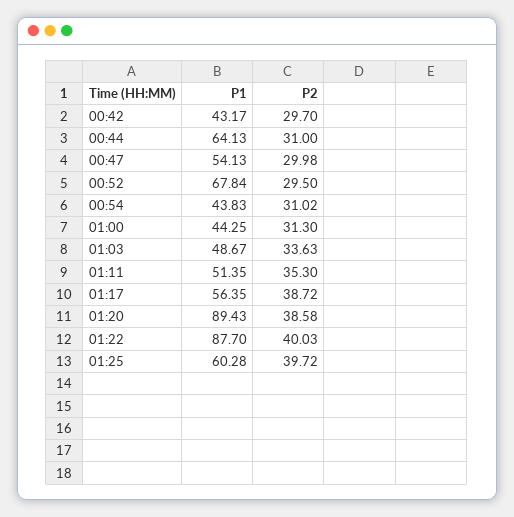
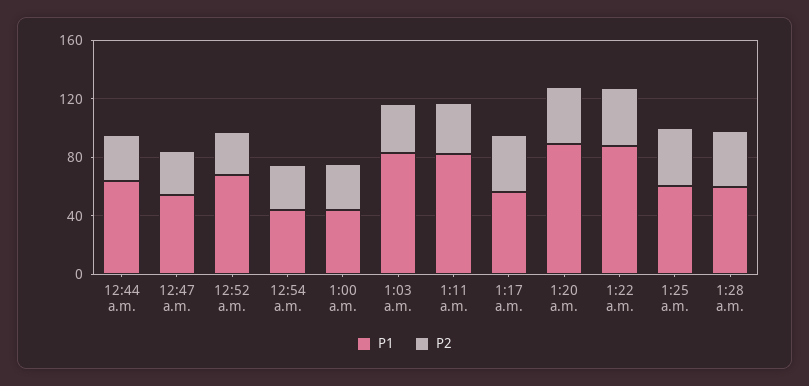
P1, 00:42: 43.17 -> none
P2, 00:42: 29.7 -> none
P1, 01:03: 48.67 -> 80
P1, 01:11: 51.35 -> 80
P1, 1:28 a.m.: none -> 60
P2, 1:28 a.m.: none -> 40

